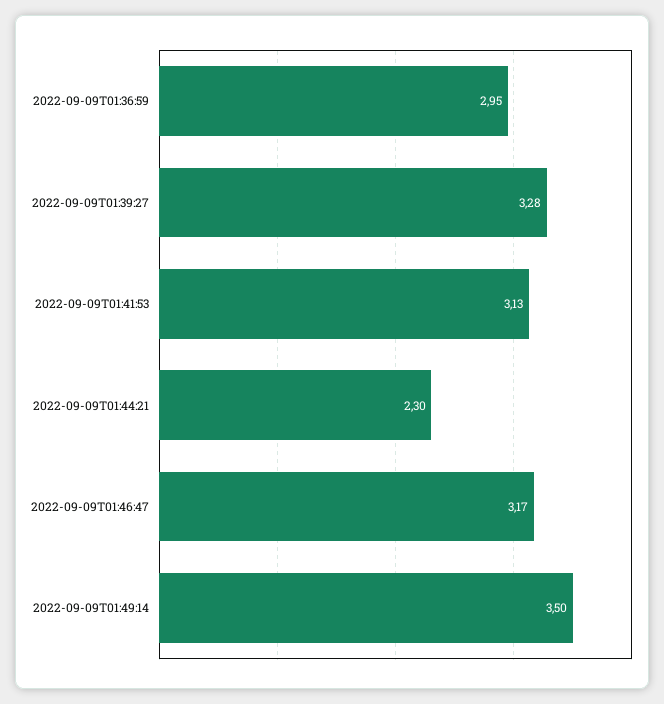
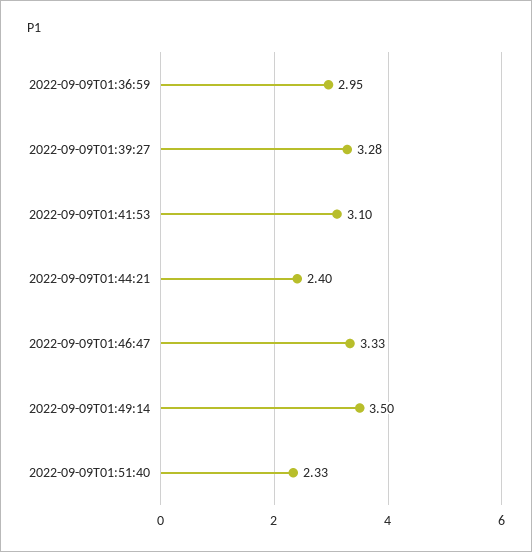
2022-09-09T01:41:53: 3.13 -> 3.1
2022-09-09T01:44:21: 2.3 -> 2.4
2022-09-09T01:46:47: 3.17 -> 3.33
2022-09-09T01:51:40: none -> 2.33

